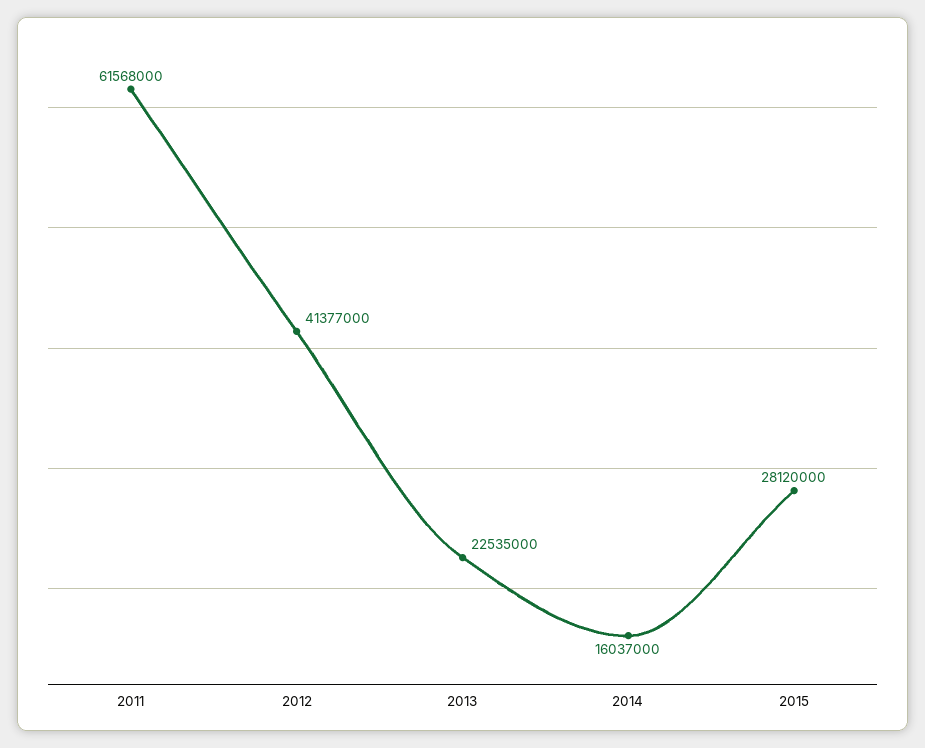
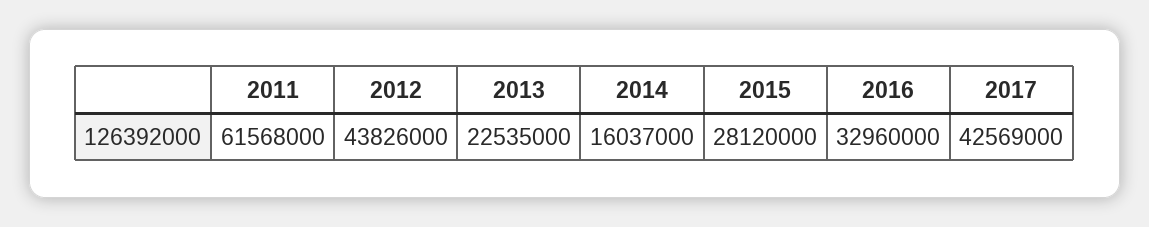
2012: 41377000 -> 43826000
2016: none -> 32960000
2017: none -> 42569000

